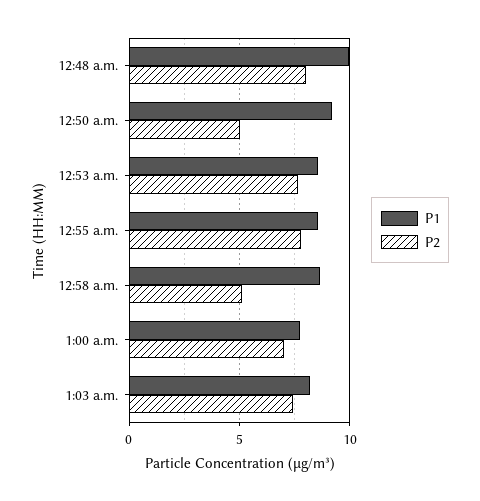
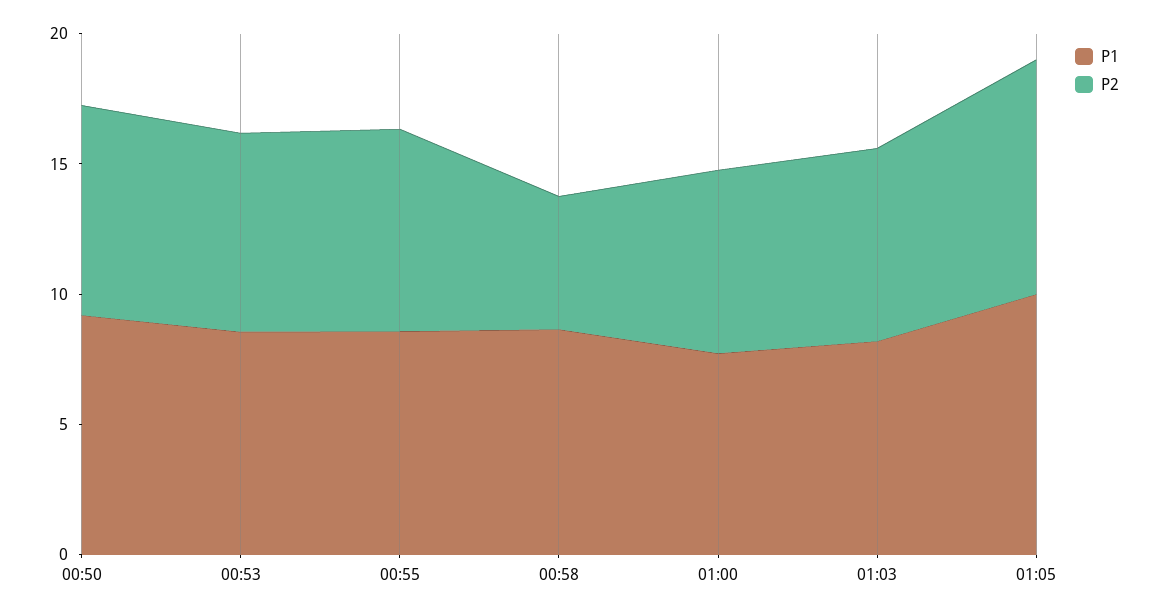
P1, 12:48 a.m.: 10 -> none
P2, 12:48 a.m.: 8 -> none
P2, 12:50 a.m.: 5 -> 8
P1, 01:05: none -> 10
P2, 01:05: none -> 9

